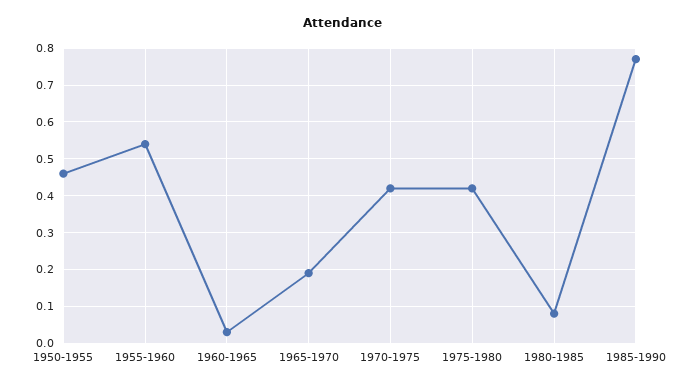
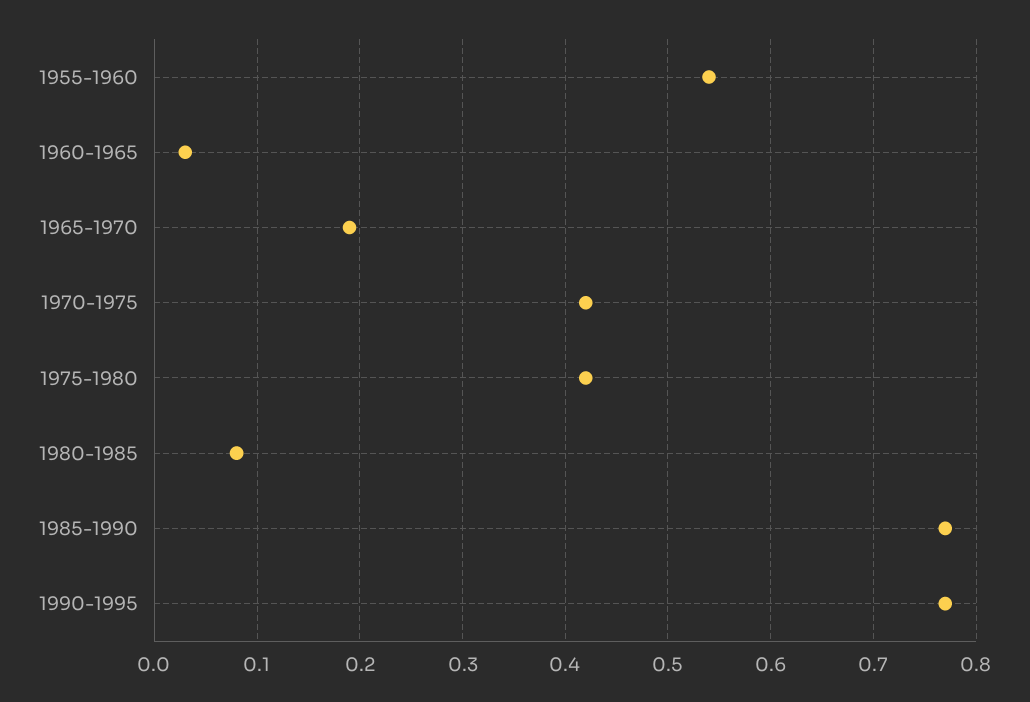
1950-1955: 0.45 -> none
1990-1995: none -> 0.77

